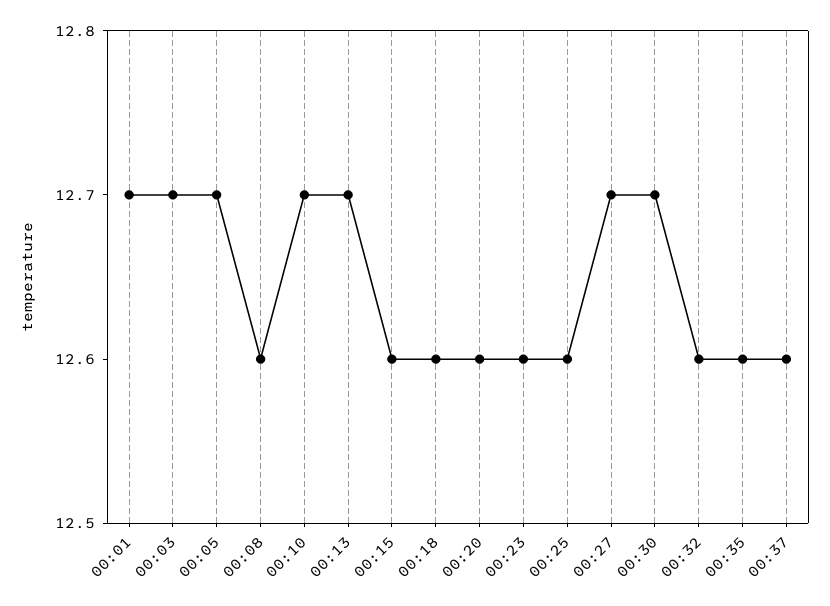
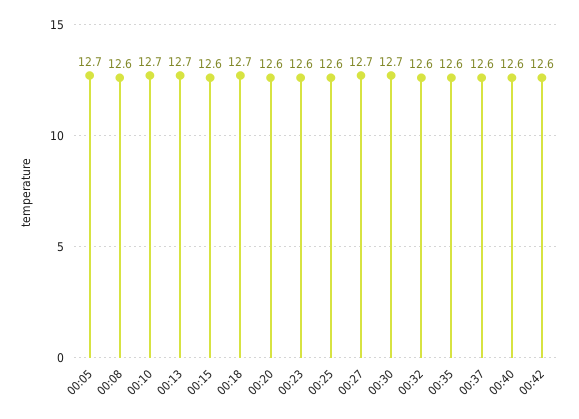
00:01: 12.7 -> none
00:03: 12.7 -> none
00:18: 12.6 -> 12.7
00:40: none -> 12.6
00:42: none -> 12.6

